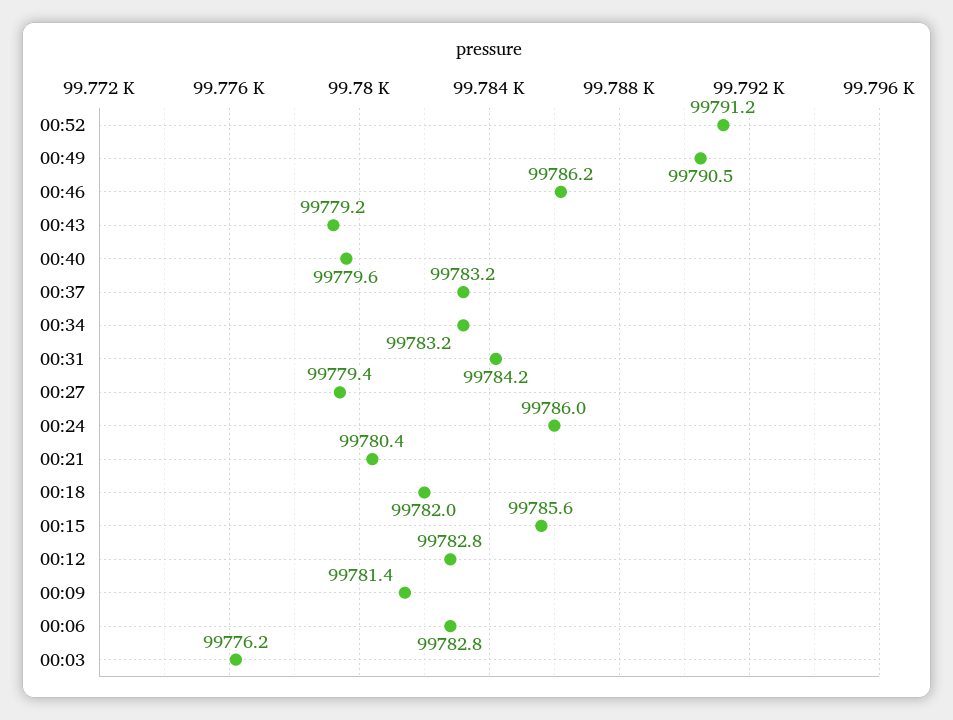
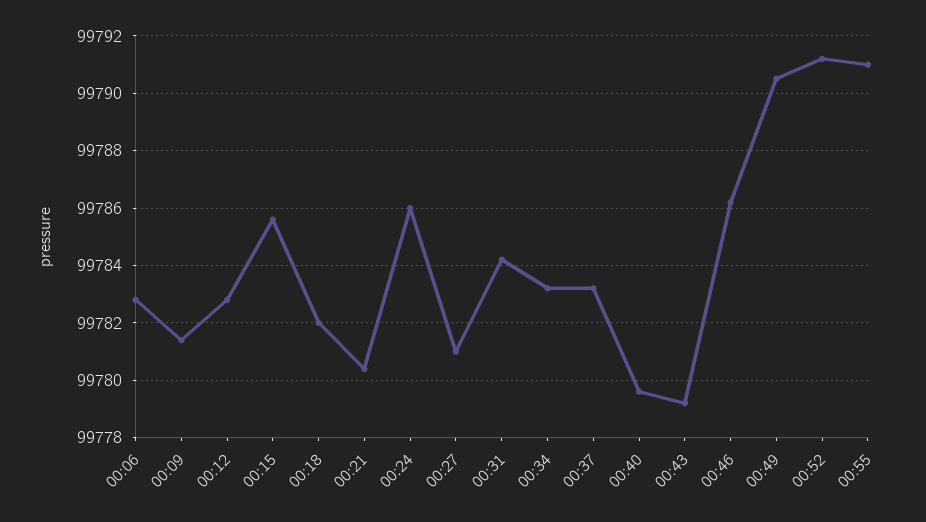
00:27: 99779.4 -> 99781
00:03: 99776.2 -> none
00:55: none -> 99791

